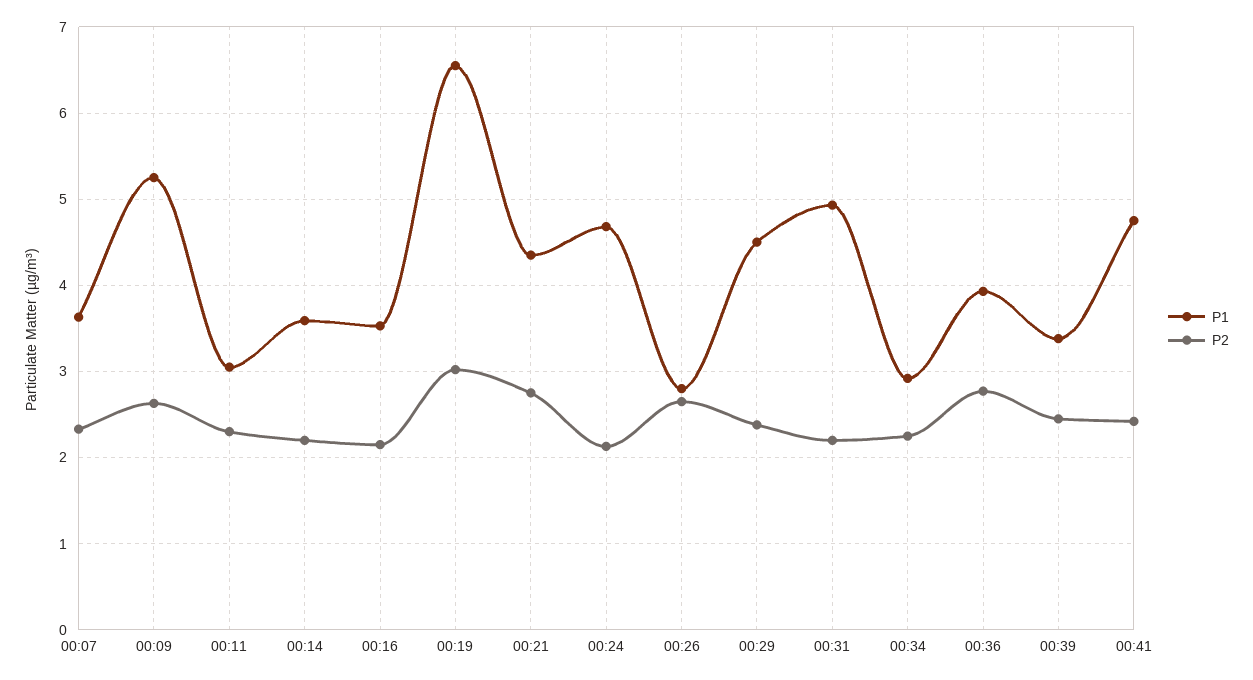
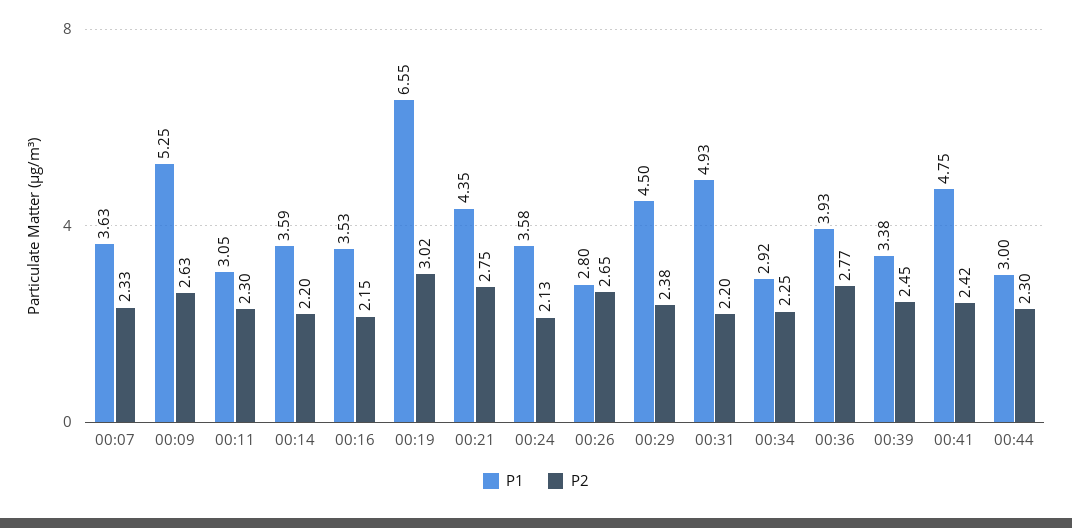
P1, 00:24: 4.7 -> 3.58
P1, 00:44: none -> 3
P2, 00:44: none -> 2.3

